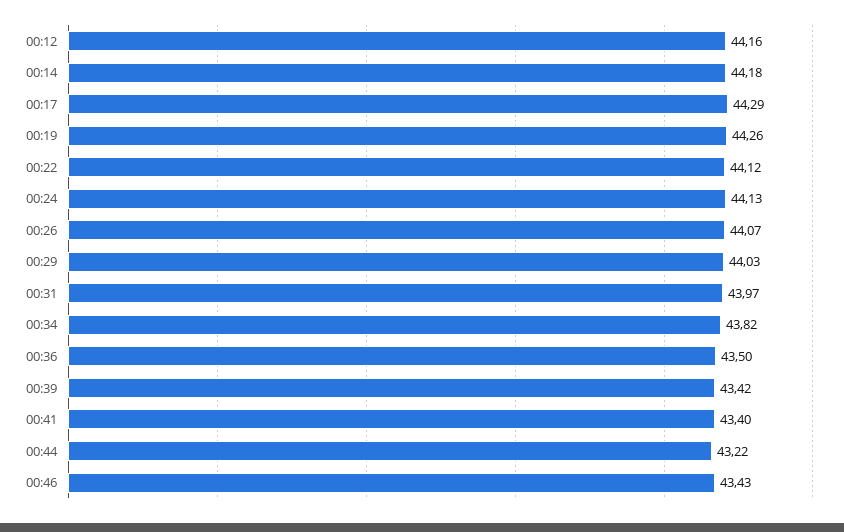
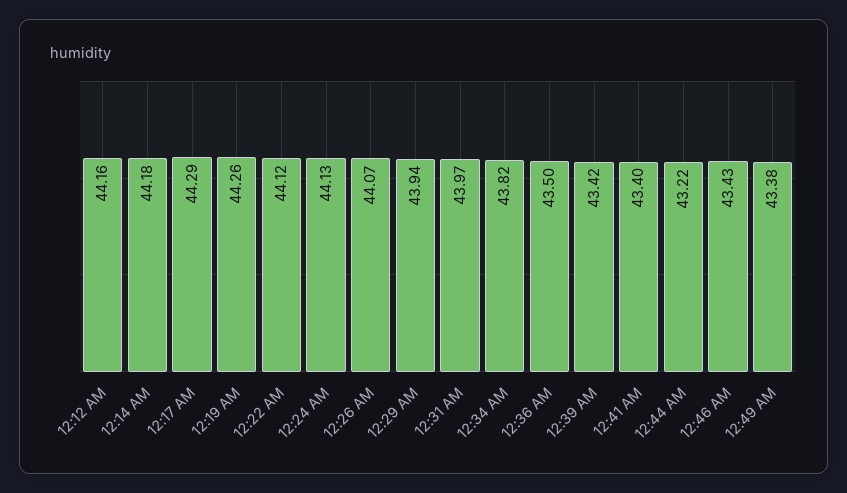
00:29: 44.03 -> 43.94
12:49 AM: none -> 43.38

